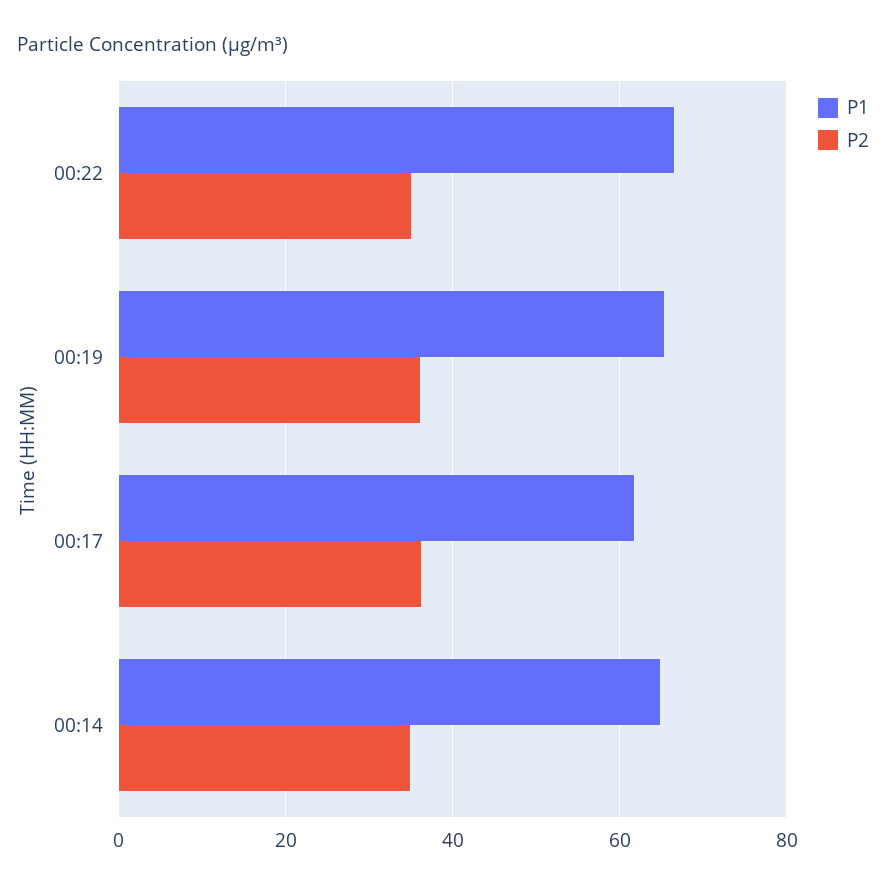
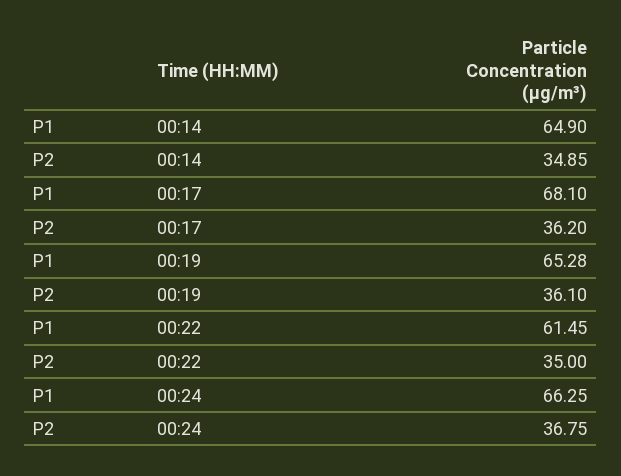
P1, 00:22: 66 -> 61.45
P1, 00:17: 62 -> 68.1
P1, 00:24: none -> 66.25
P2, 00:24: none -> 36.75

